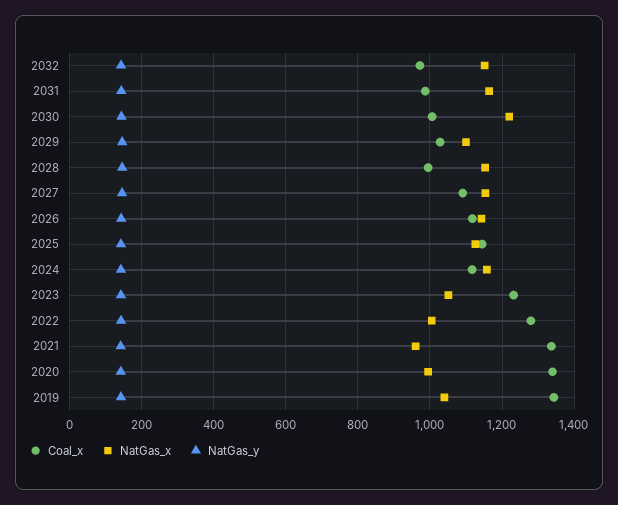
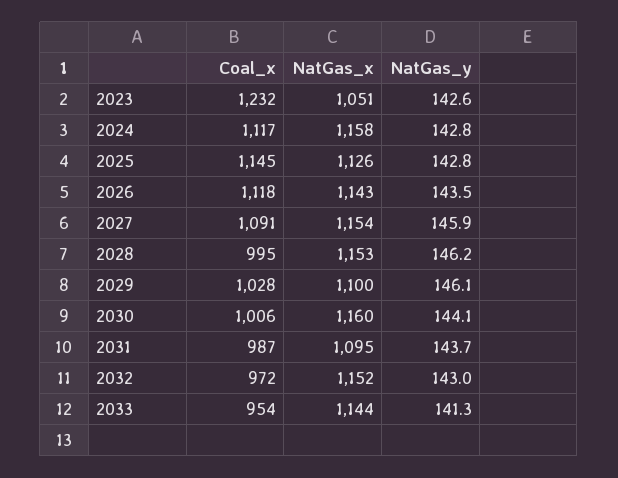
NatGas_x, 2031: 1160 -> 1095
NatGas_x, 2030: 1220 -> 1160
Coal_x, 2022: 1280 -> none
NatGas_x, 2022: 1000 -> none
NatGas_y, 2022: 140 -> none
Coal_x, 2021: 1340 -> none
NatGas_x, 2021: 960 -> none
NatGas_y, 2021: 140 -> none
Coal_x, 2020: 1340 -> none
NatGas_x, 2020: 1000 -> none
NatGas_y, 2020: 140 -> none
Coal_x, 2019: 1340 -> none
NatGas_x, 2019: 1040 -> none
NatGas_y, 2019: 140 -> none
Coal_x, 2033: none -> 954
NatGas_x, 2033: none -> 1144
NatGas_y, 2033: none -> 141.3

